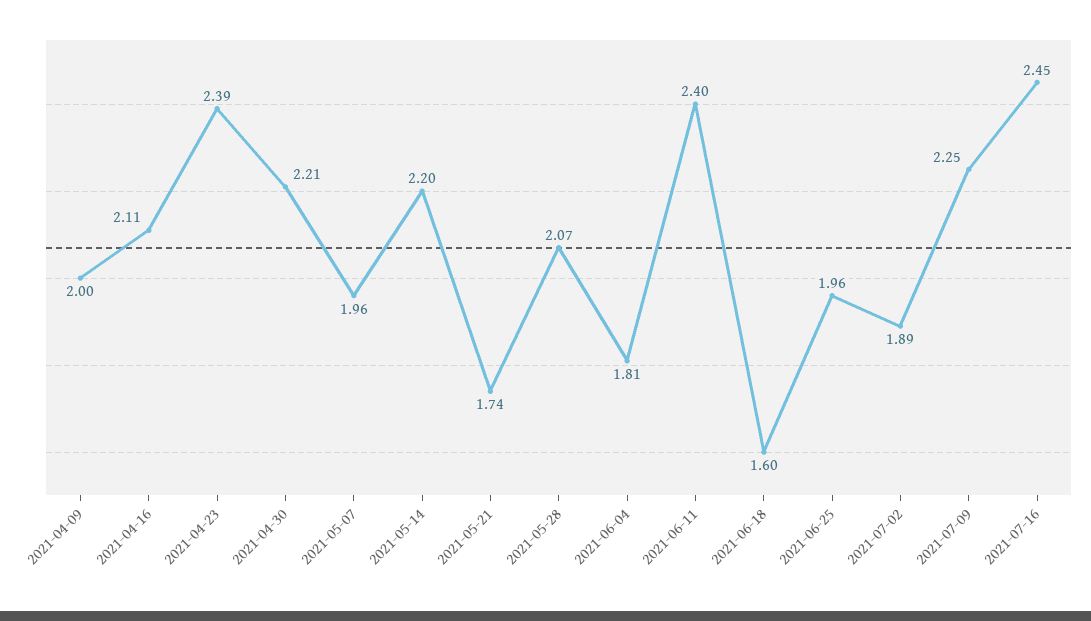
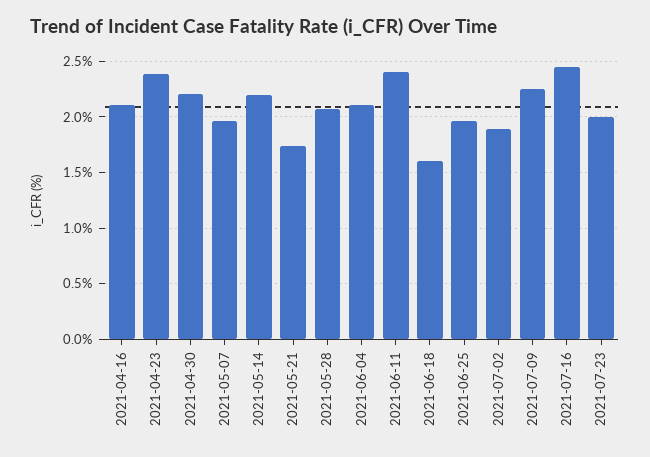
2021-04-09: 2 -> none
2021-06-04: 1.81 -> 2.1
2021-07-23: none -> 2

